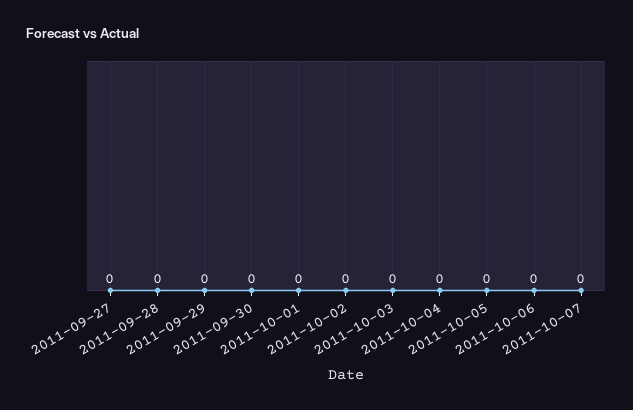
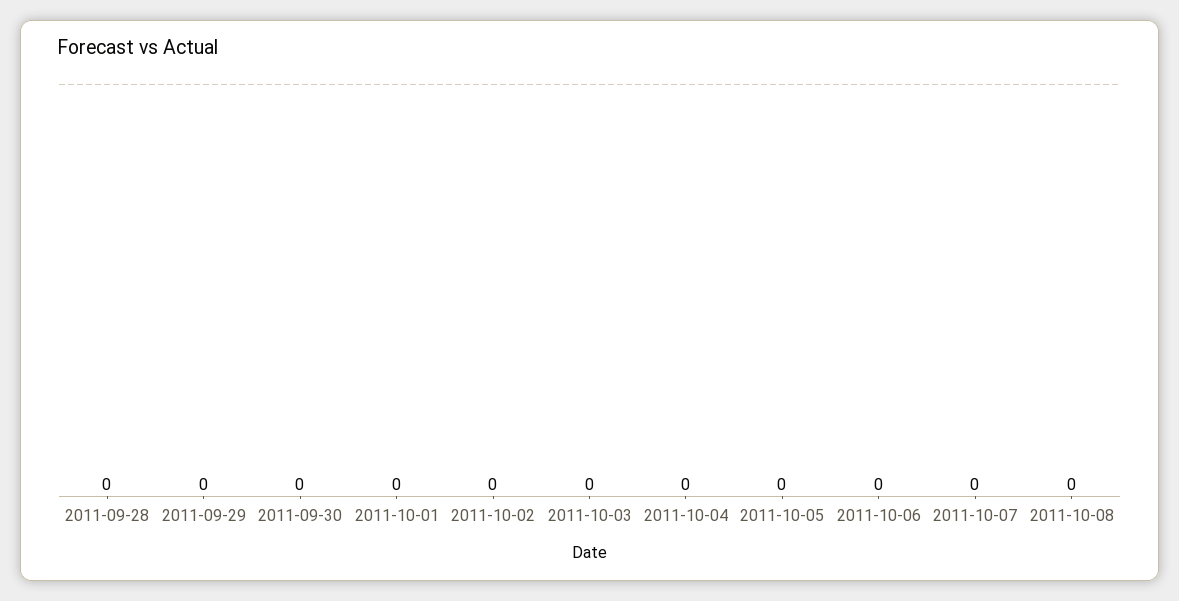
2011-09-27: 0 -> none
2011-10-08: none -> 0

